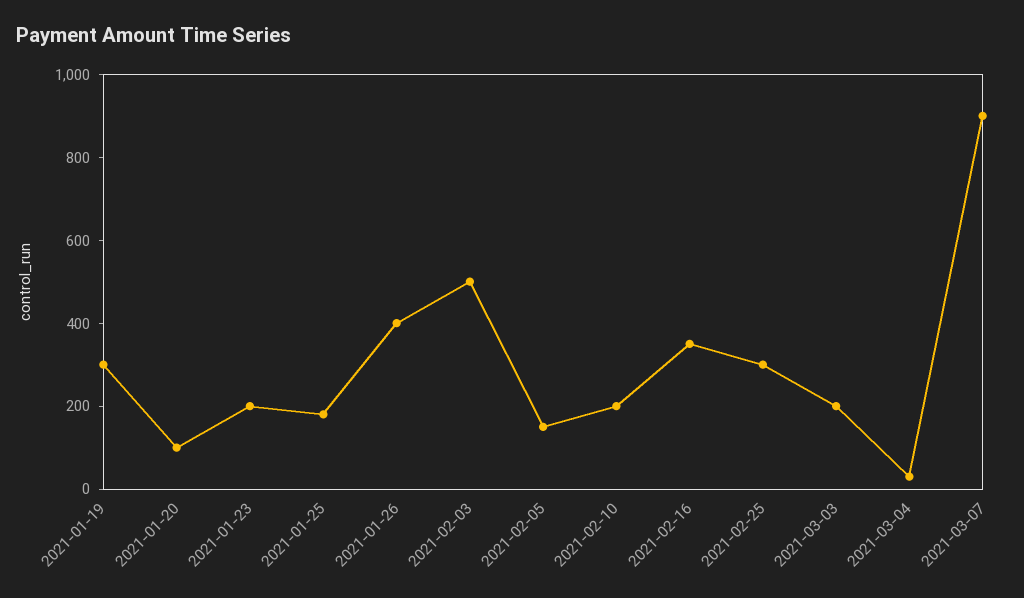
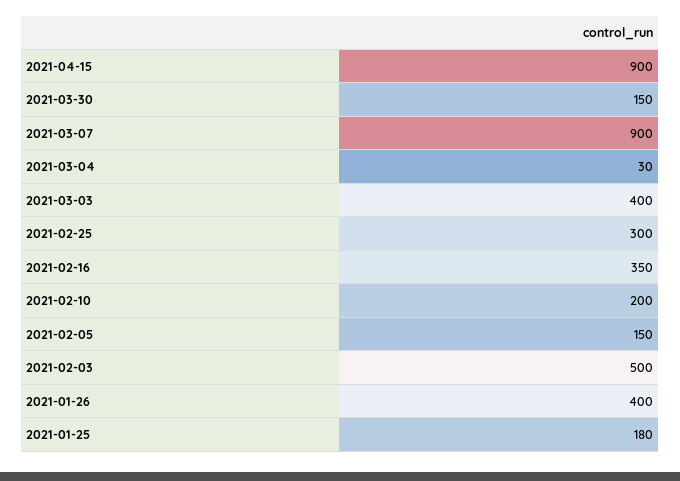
2021-01-19: 300 -> none
2021-01-20: 100 -> none
2021-01-23: 200 -> none
2021-03-03: 200 -> 400
2021-04-15: none -> 900
2021-03-30: none -> 150

